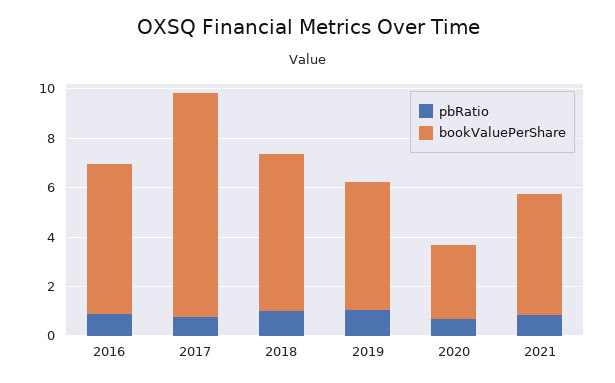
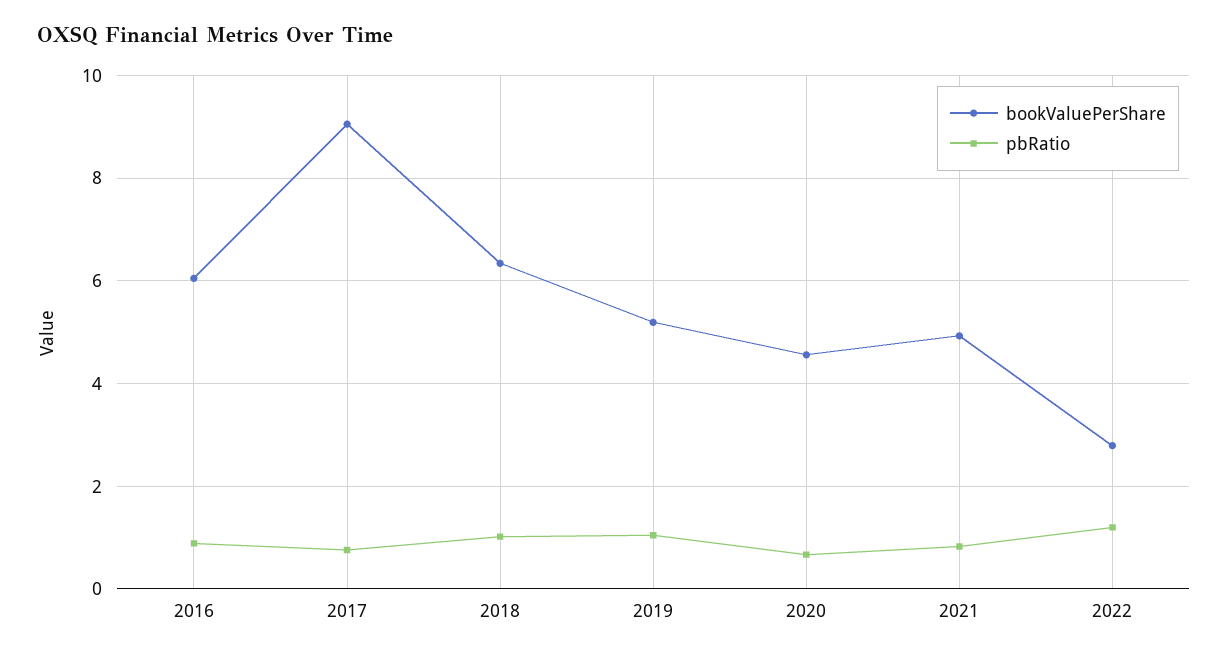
bookValuePerShare, 2020: 3 -> 4.6
bookValuePerShare, 2022: none -> 2.8
pbRatio, 2022: none -> 1.2

